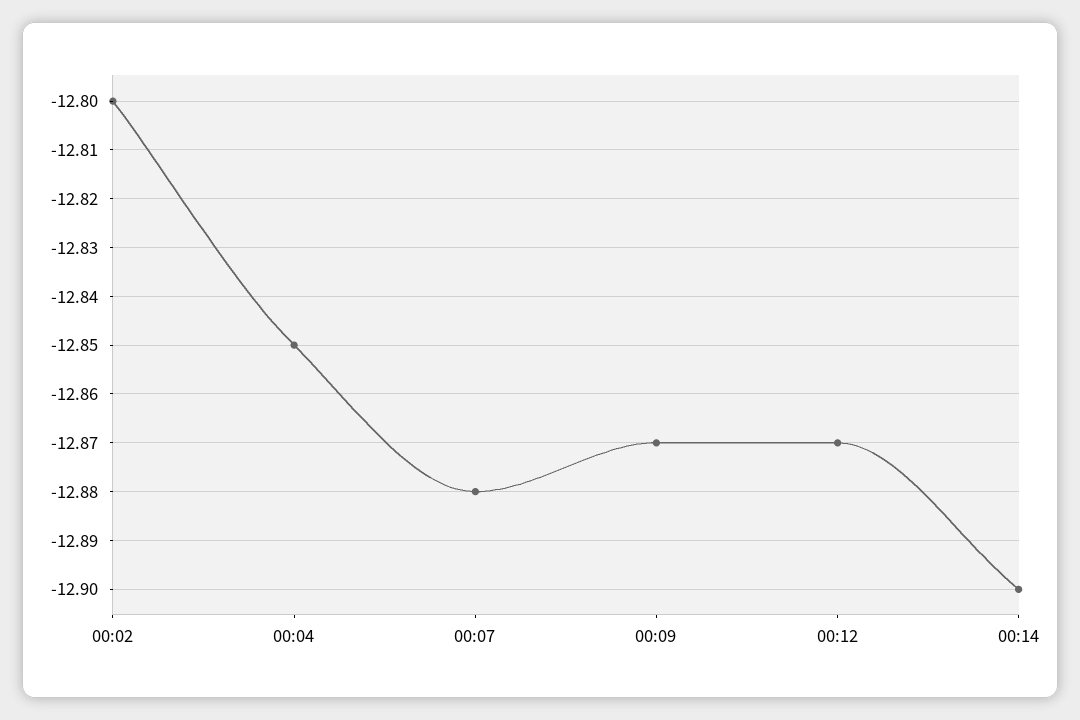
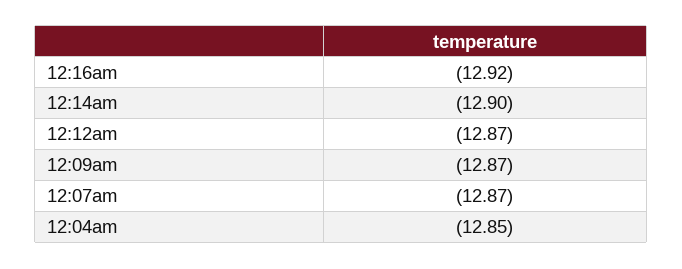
00:02: -12.8 -> none
00:07: -12.88 -> -12.87
12:16am: none -> -12.92

